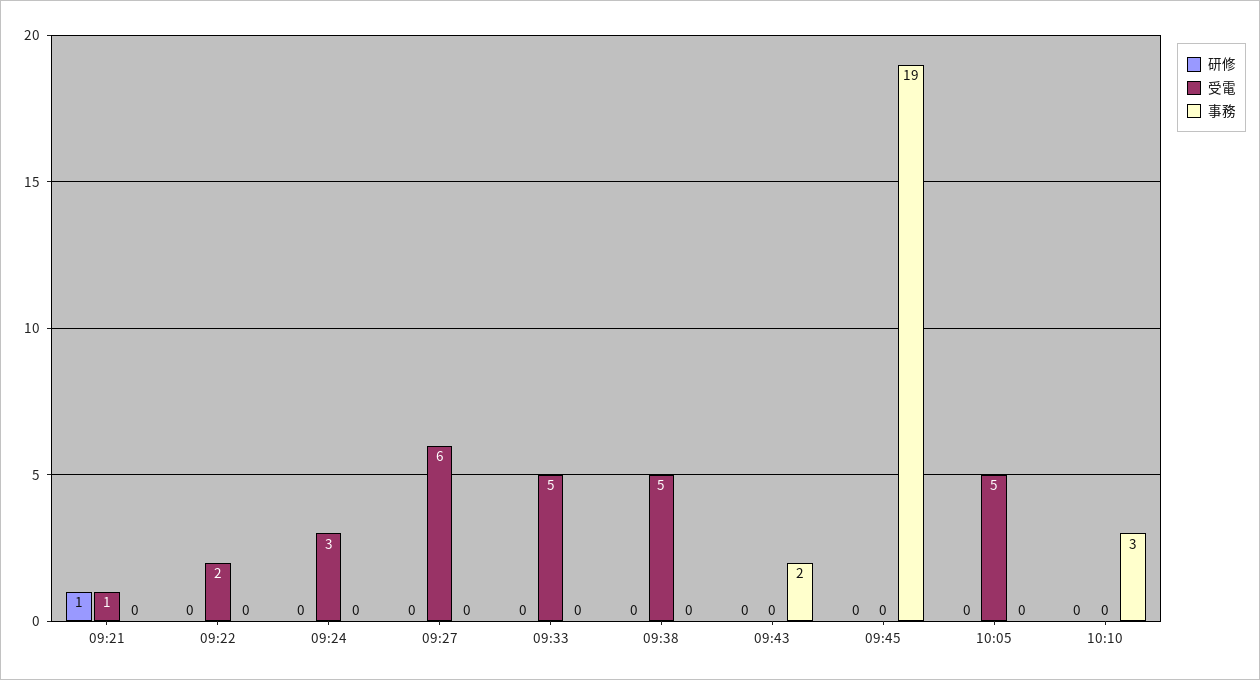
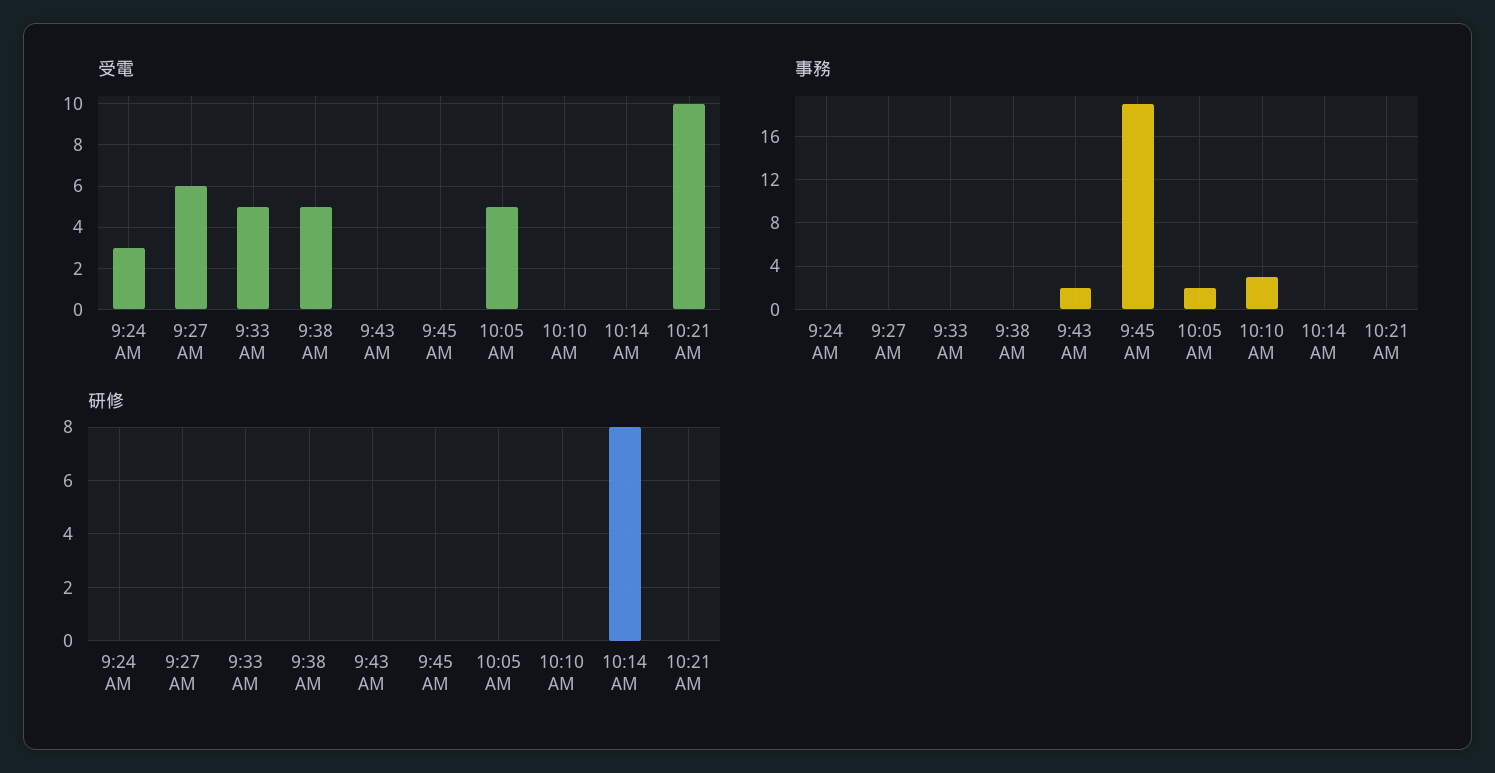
研修, 09:21: 1 -> none
受電, 09:21: 1 -> none
事務, 09:21: 0 -> none
研修, 09:22: 0 -> none
受電, 09:22: 2 -> none
事務, 09:22: 0 -> none
事務, 10:05: 0 -> 2
受電, 10:14 AM: none -> 0
受電, 10:21 AM: none -> 10
事務, 10:14 AM: none -> 0
事務, 10:21 AM: none -> 0
研修, 10:14 AM: none -> 8
研修, 10:21 AM: none -> 0

